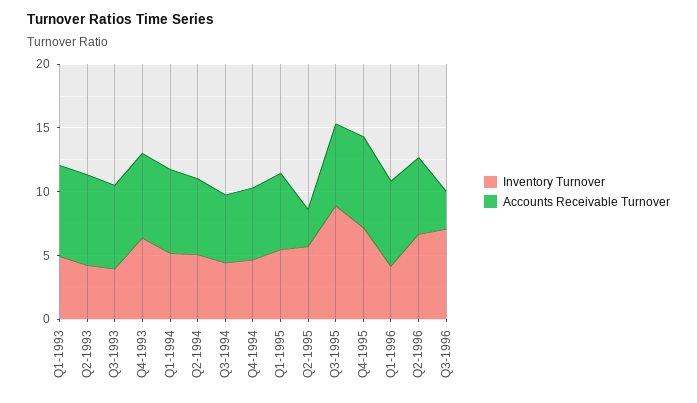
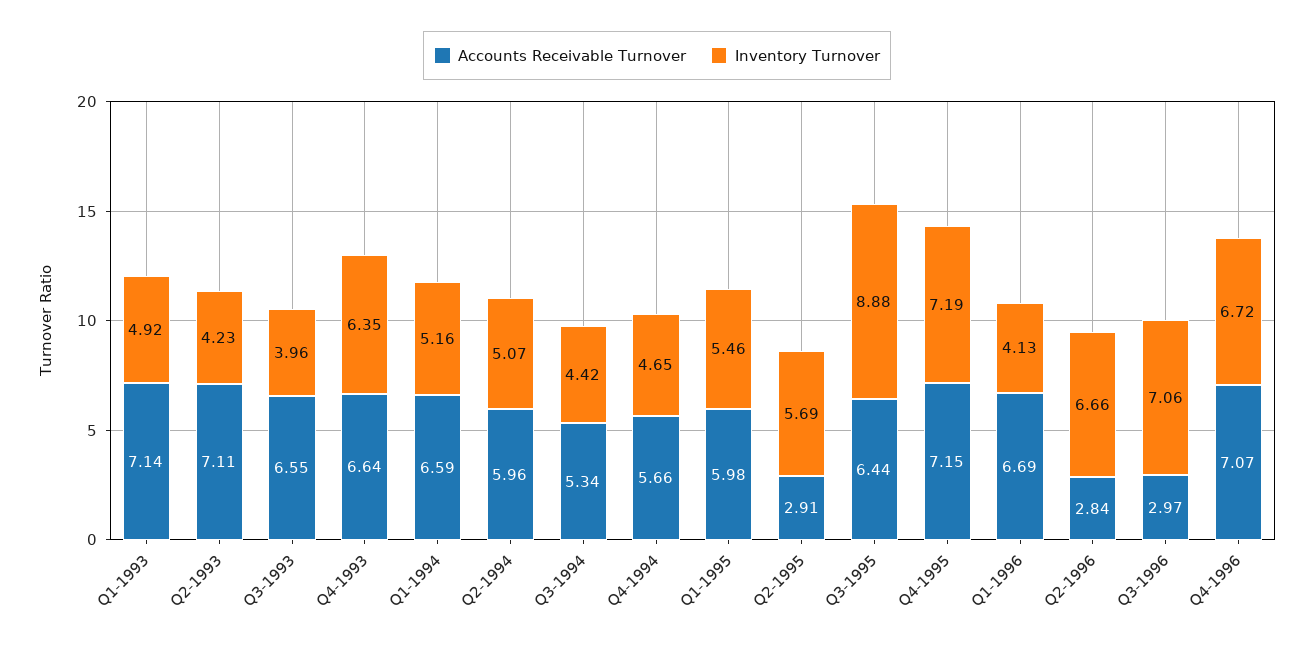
Accounts Receivable Turnover, Q2-1996: 6 -> 2.84
Accounts Receivable Turnover, Q4-1996: none -> 7.07
Inventory Turnover, Q4-1996: none -> 6.72

